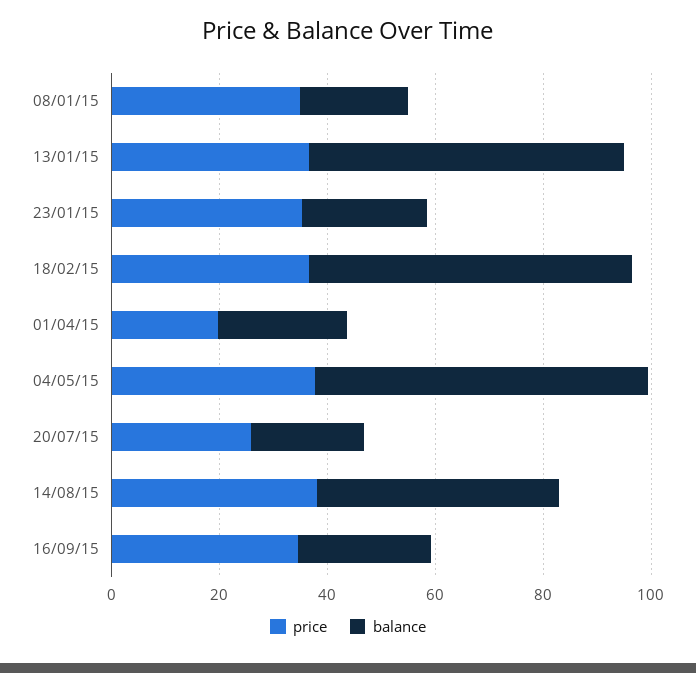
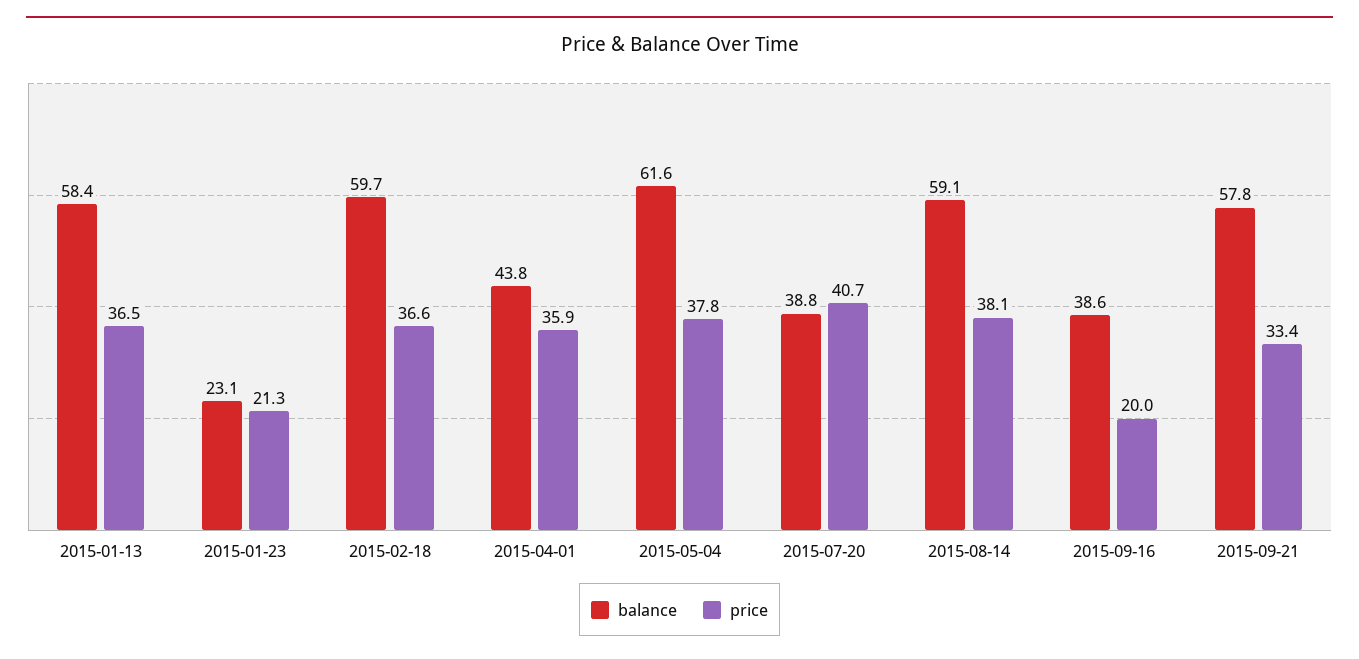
price, 08/01/15: 35 -> none
balance, 08/01/15: 20 -> none
price, 23/01/15: 35 -> 21.3
price, 01/04/15: 20 -> 35.9
balance, 01/04/15: 25 -> 43.8
price, 20/07/15: 25 -> 40.7
balance, 20/07/15: 20 -> 38.8
balance, 14/08/15: 45 -> 59.1
price, 16/09/15: 35 -> 20
balance, 16/09/15: 25 -> 38.6
balance, 2015-09-21: none -> 57.8
price, 2015-09-21: none -> 33.4

